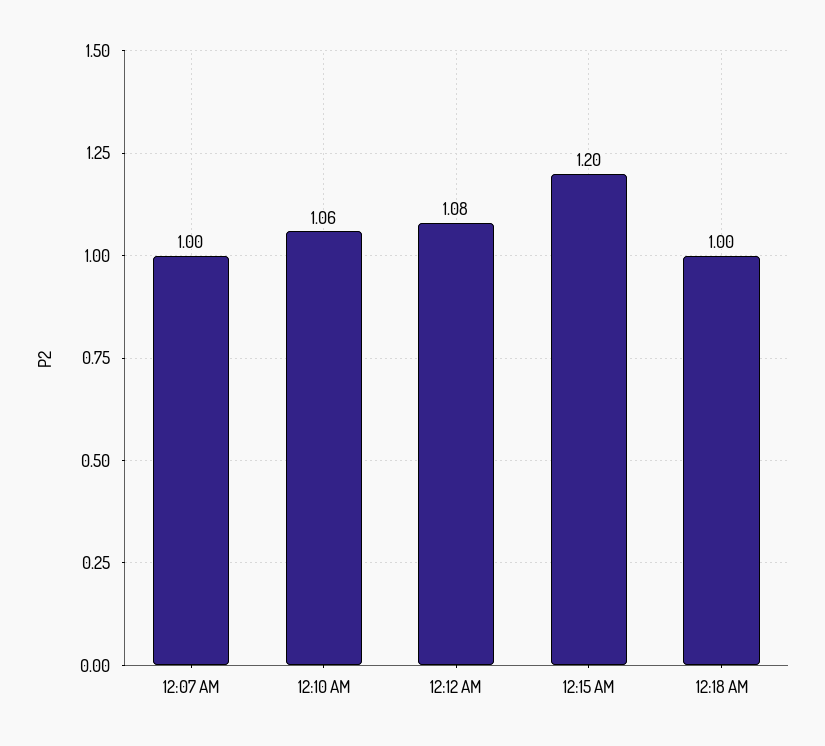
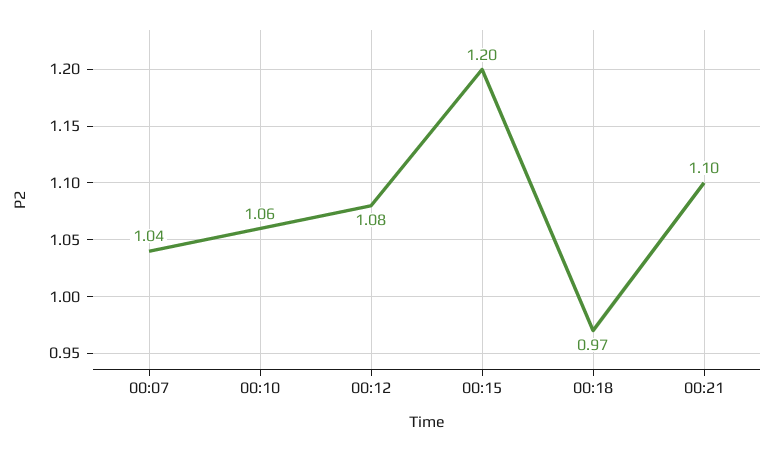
12:07 AM: 1 -> 1.04
12:18 AM: 1 -> 0.97
00:21: none -> 1.1

